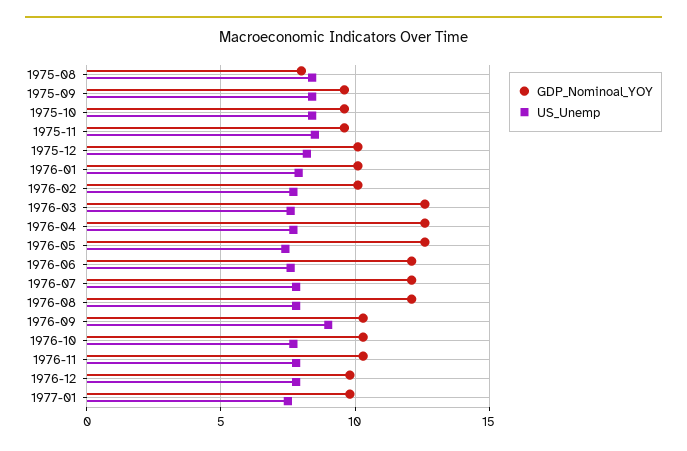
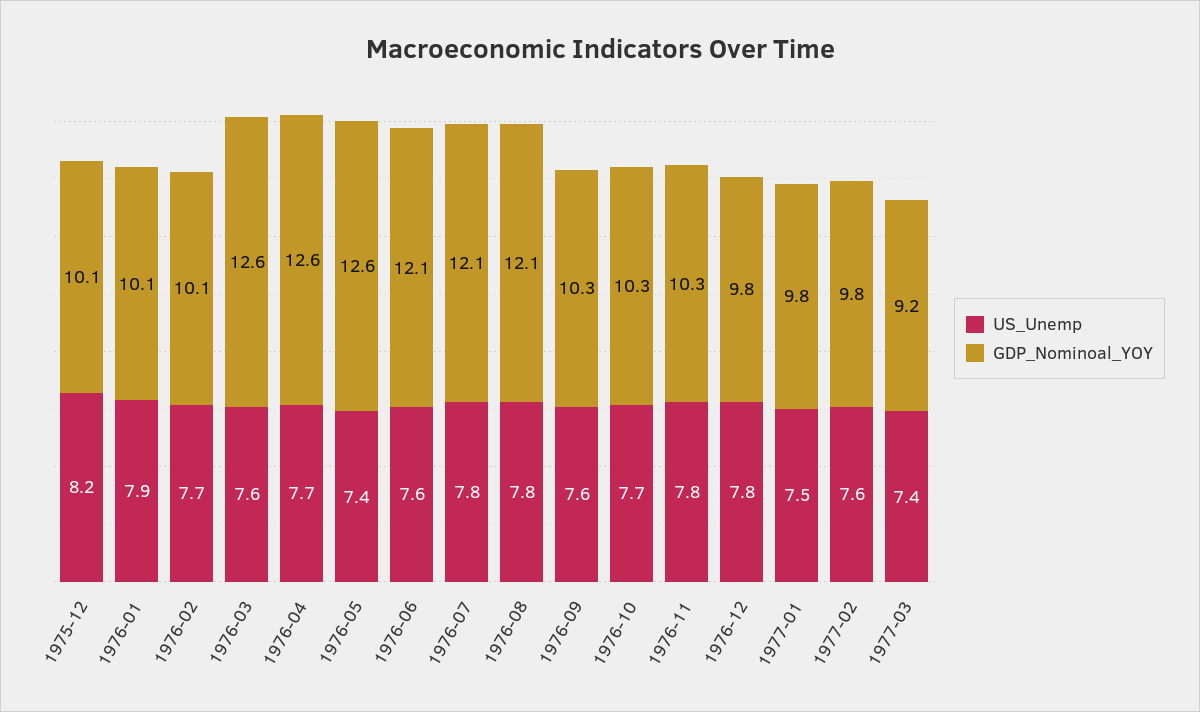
GDP_Nominoal_YOY, 1975-08: 8 -> none
US_Unemp, 1975-08: 8.5 -> none
GDP_Nominoal_YOY, 1975-09: 9.5 -> none
US_Unemp, 1975-09: 8.5 -> none
GDP_Nominoal_YOY, 1975-10: 9.5 -> none
US_Unemp, 1975-10: 8.5 -> none
GDP_Nominoal_YOY, 1975-11: 9.5 -> none
US_Unemp, 1975-11: 8.5 -> none
US_Unemp, 1976-09: 9 -> 7.6
US_Unemp, 1977-02: none -> 7.6
GDP_Nominoal_YOY, 1977-02: none -> 9.8
US_Unemp, 1977-03: none -> 7.4
GDP_Nominoal_YOY, 1977-03: none -> 9.2

